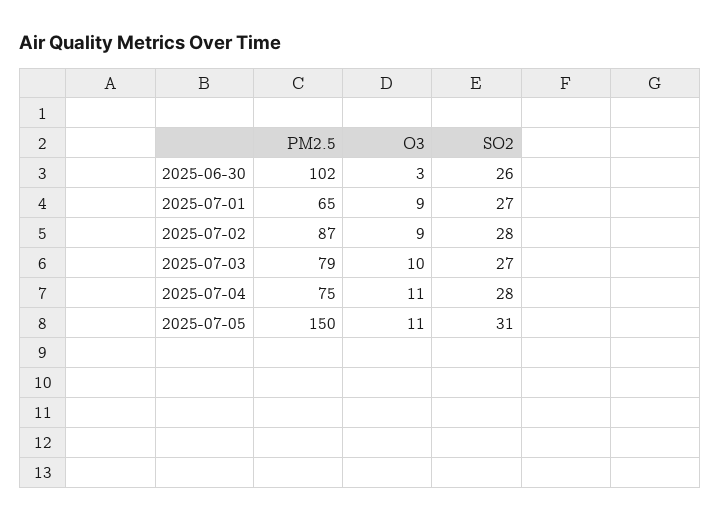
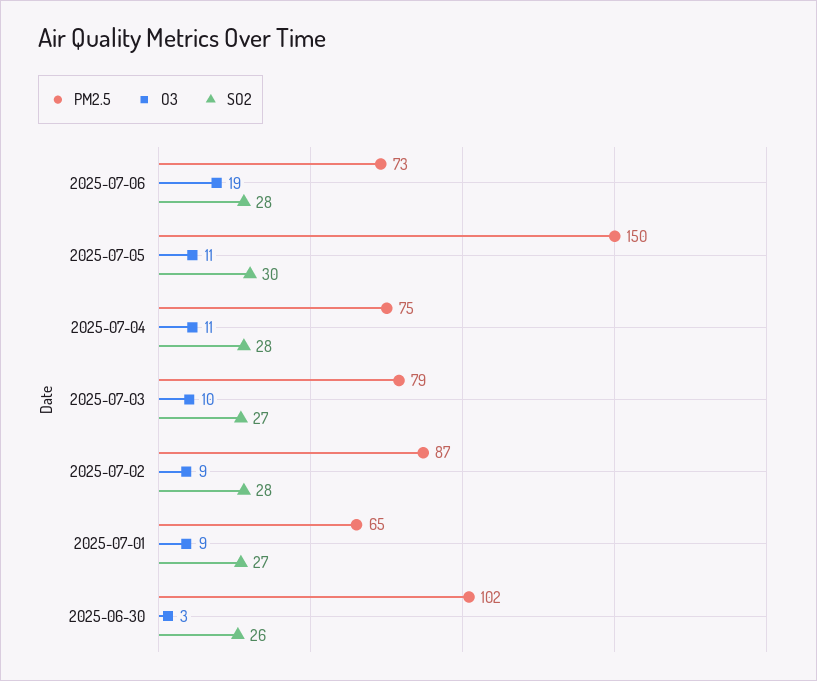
SO2, 2025-07-05: 31 -> 30
PM2.5, 2025-07-06: none -> 73
O3, 2025-07-06: none -> 19
SO2, 2025-07-06: none -> 28

